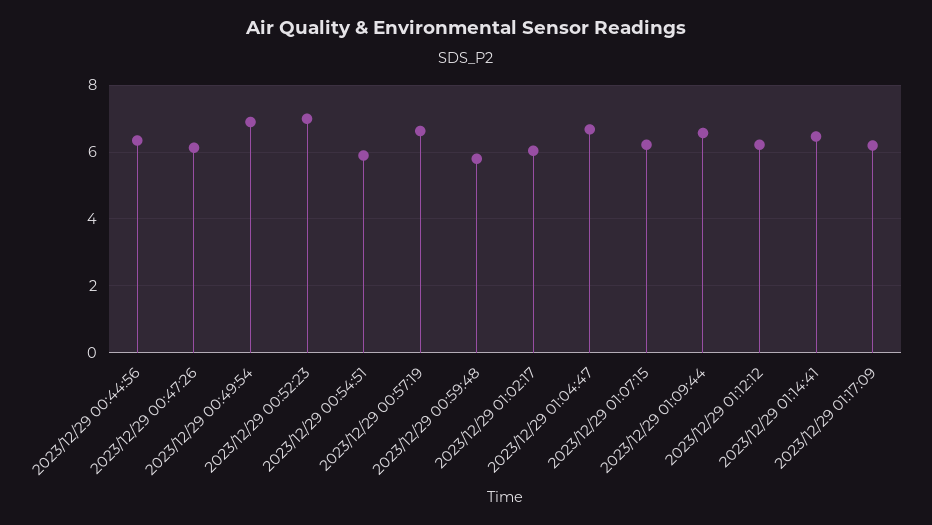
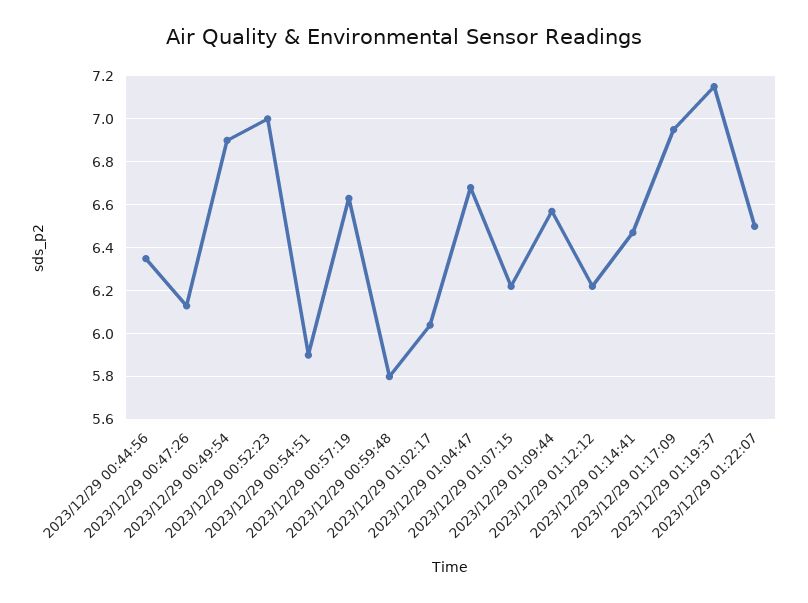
2023/12/29 01:17:09: 6.2 -> 6.95
2023/12/29 01:19:37: none -> 7.15
2023/12/29 01:22:07: none -> 6.5

